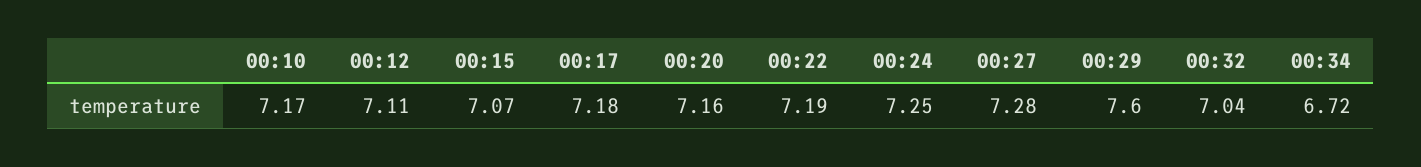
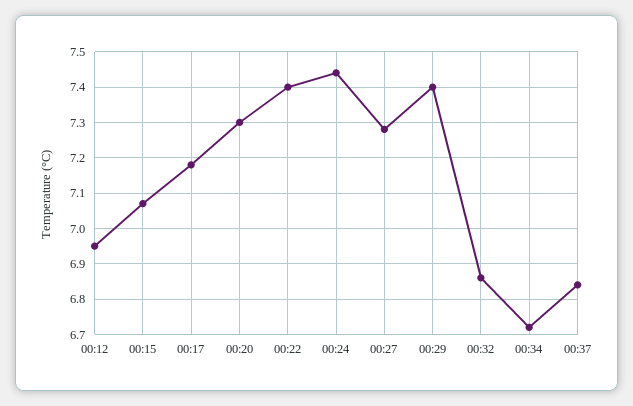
00:10: 7.17 -> none
00:12: 7.11 -> 6.95
00:20: 7.16 -> 7.3
00:22: 7.19 -> 7.4
00:24: 7.25 -> 7.45
00:29: 7.6 -> 7.4
00:32: 7.04 -> 6.85
00:37: none -> 6.85

